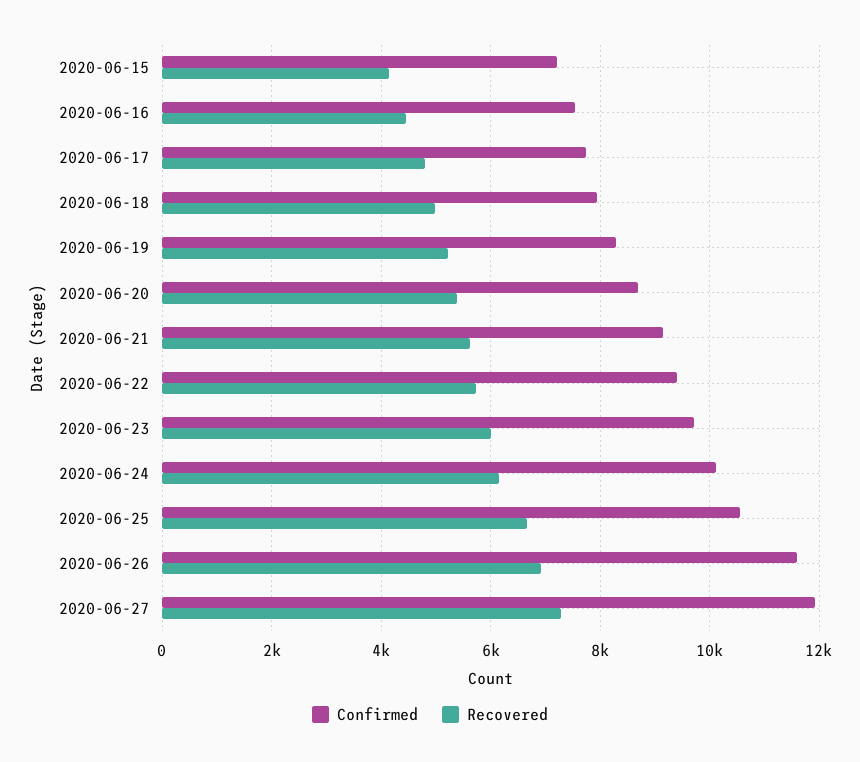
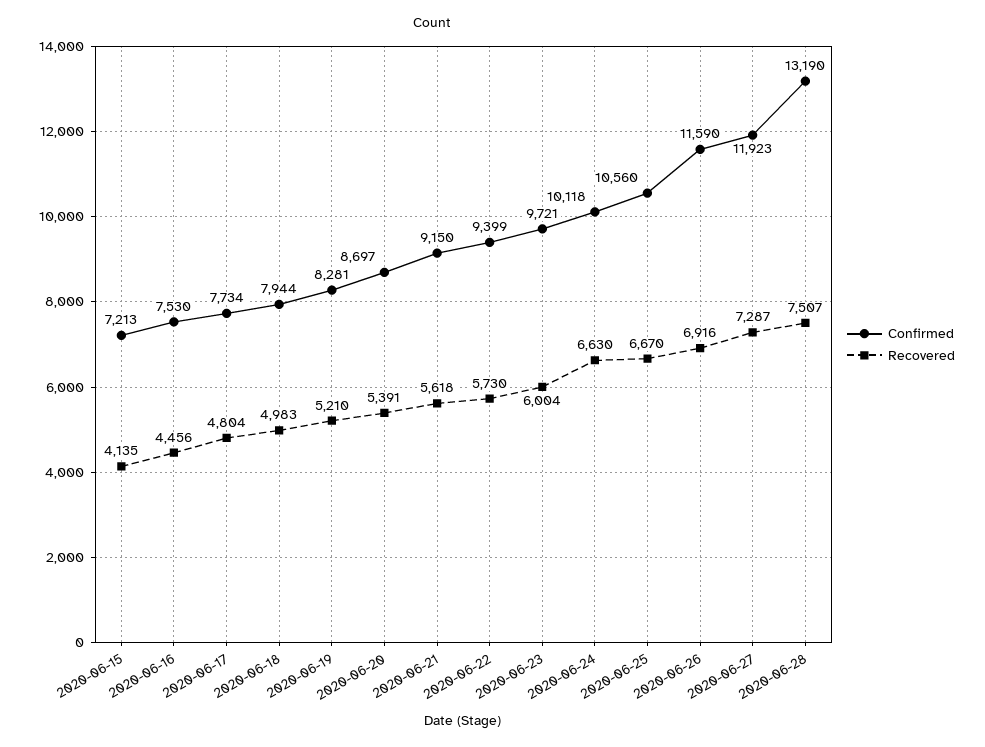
Recovered, 2020-06-24: 6200 -> 6630
Confirmed, 2020-06-28: none -> 13190
Recovered, 2020-06-28: none -> 7507

